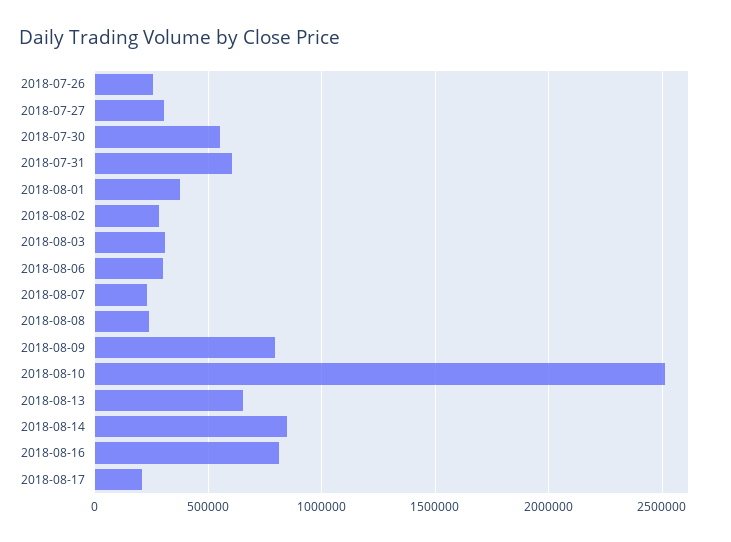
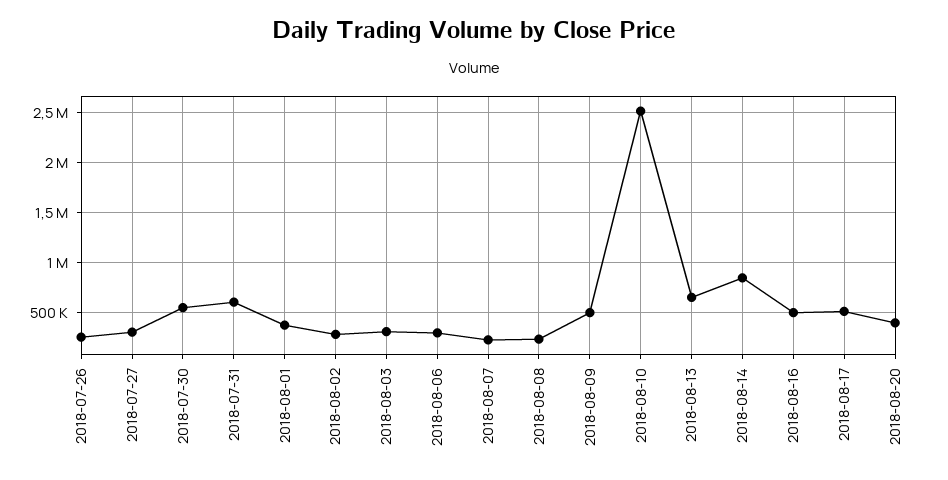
2018-08-09: 800000 -> 500000
2018-08-16: 800000 -> 500000
2018-08-17: 200000 -> 500000
2018-08-20: none -> 400000

